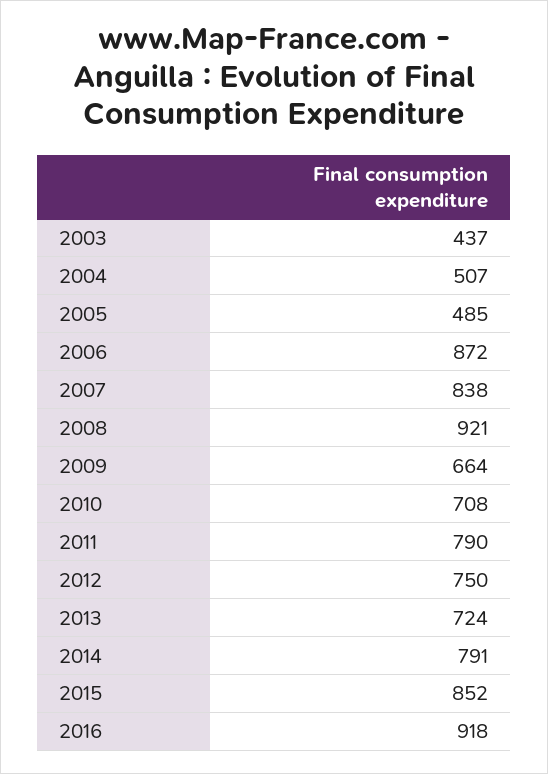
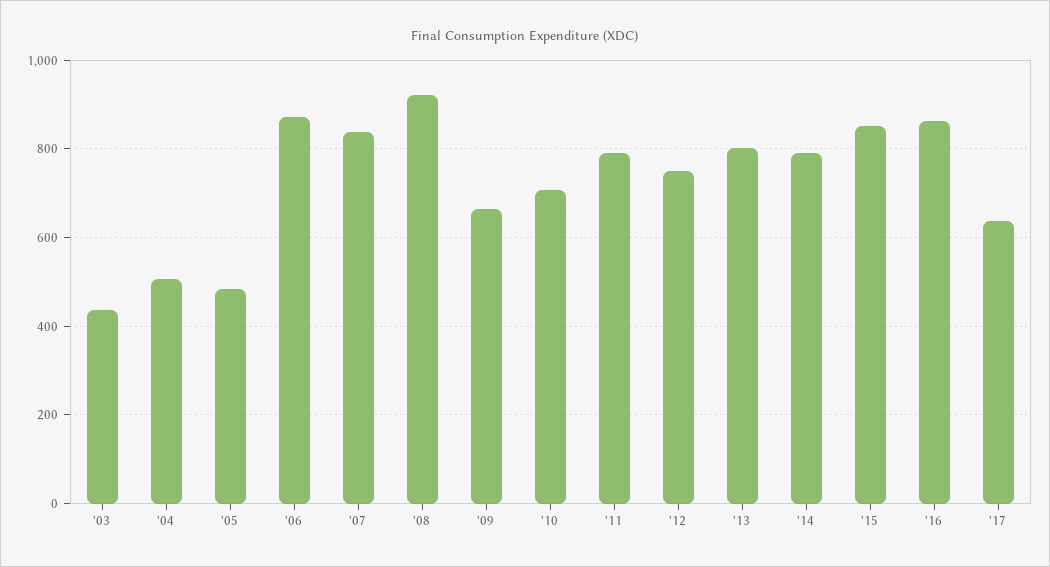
2013: 724 -> 800
2016: 918 -> 860
'17: none -> 640

